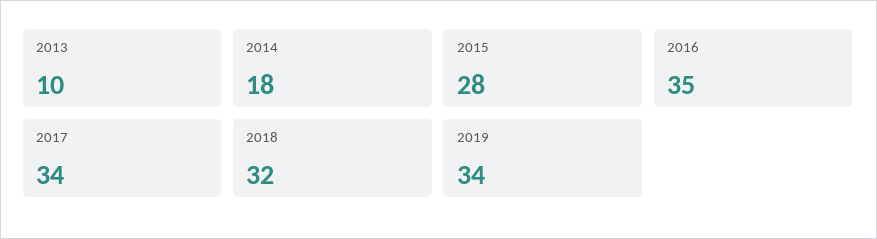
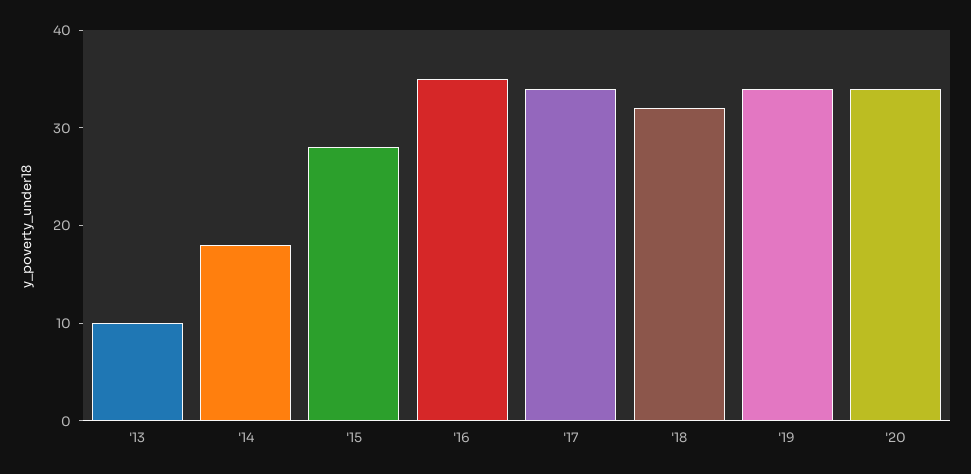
'20: none -> 34

